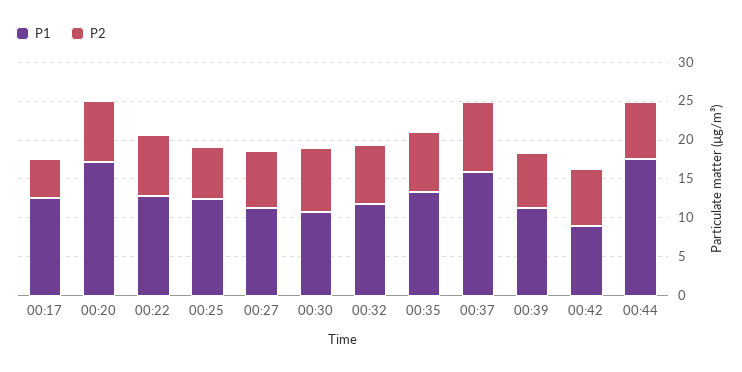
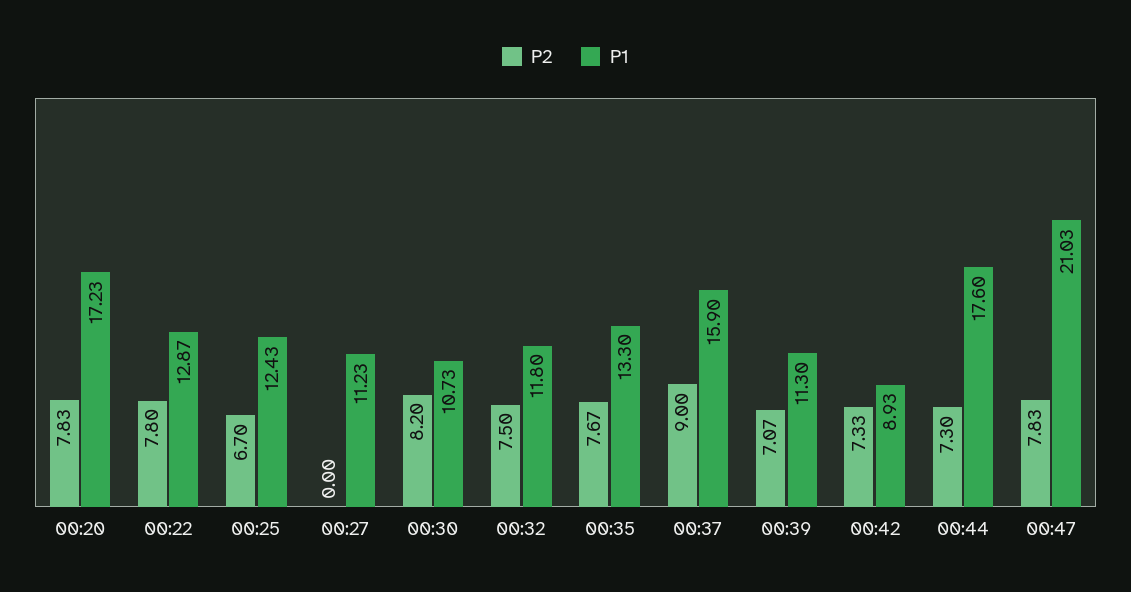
P1, 00:17: 12.5 -> none
P2, 00:17: 5 -> none
P2, 00:27: 7.5 -> 0
P2, 00:47: none -> 7.83
P1, 00:47: none -> 21.03

